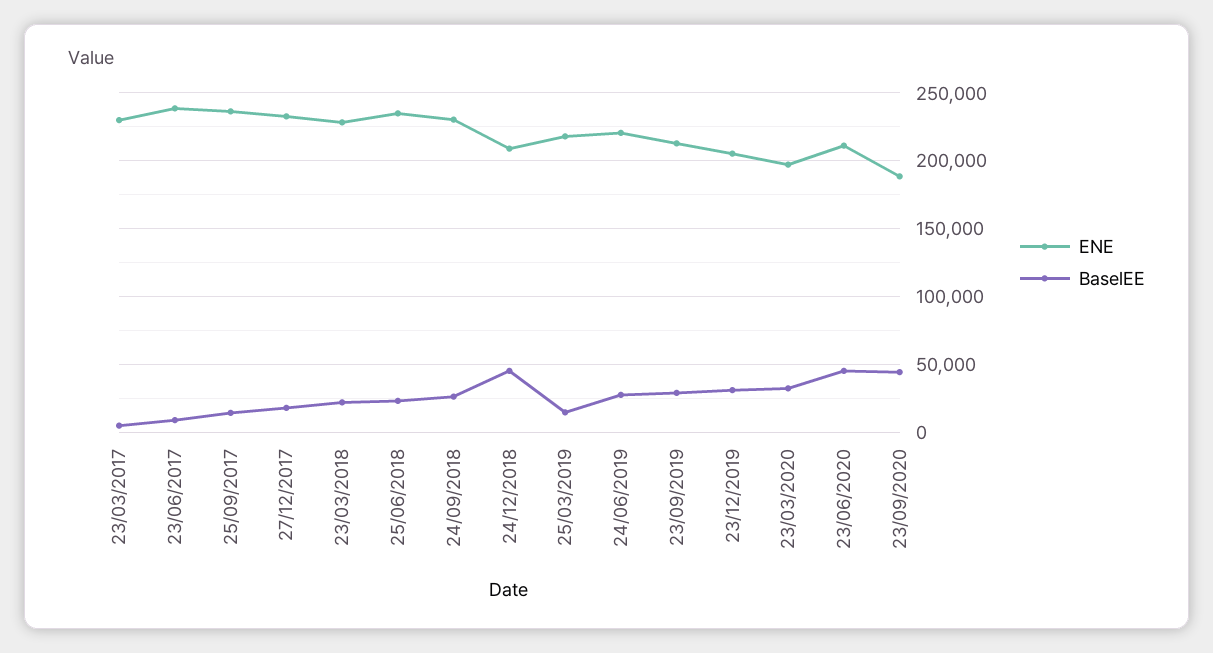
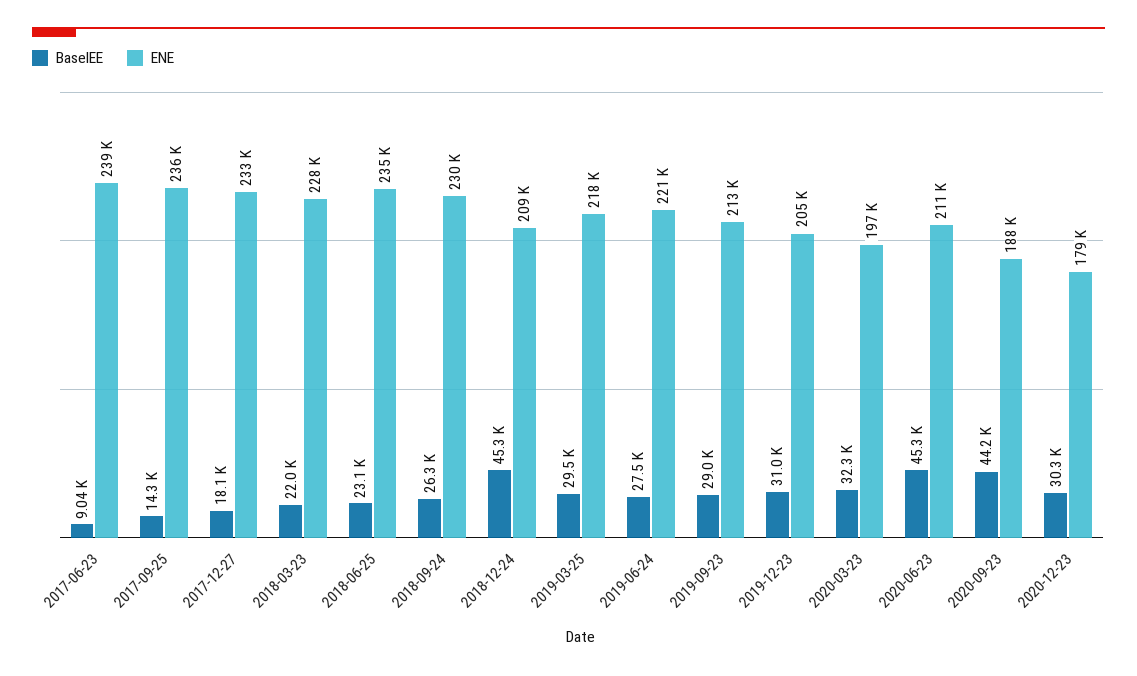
ENE, 23/03/2017: 230000 -> none
BaselEE, 23/03/2017: 5000 -> none
BaselEE, 25/03/2019: 15000 -> 29500
BaselEE, 2020-12-23: none -> 30300
ENE, 2020-12-23: none -> 179000

